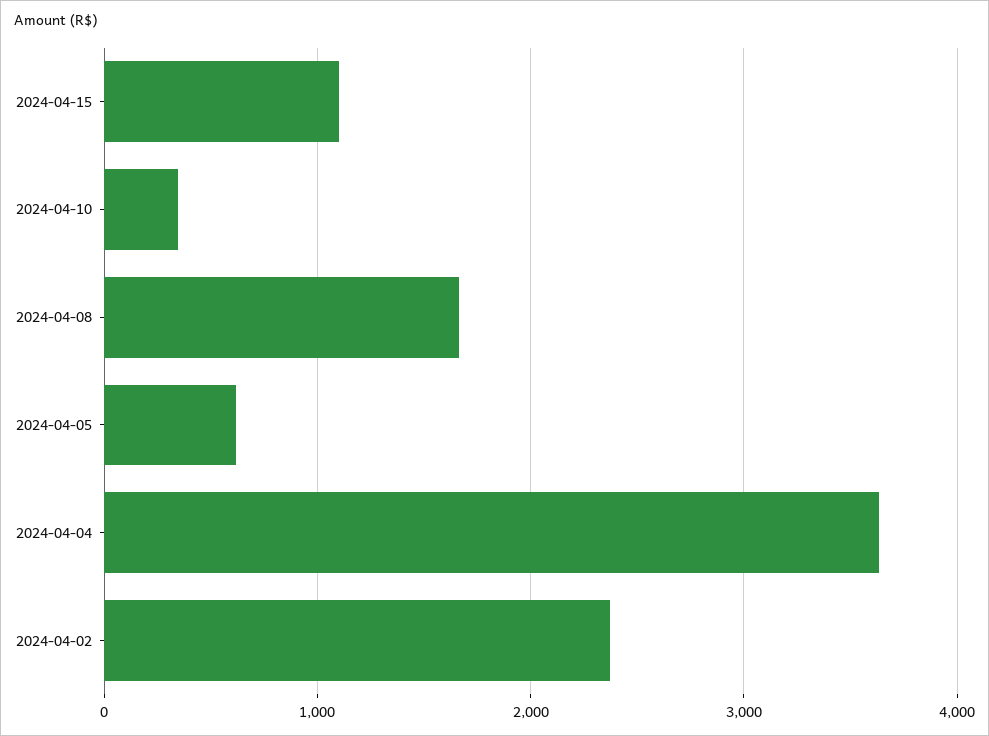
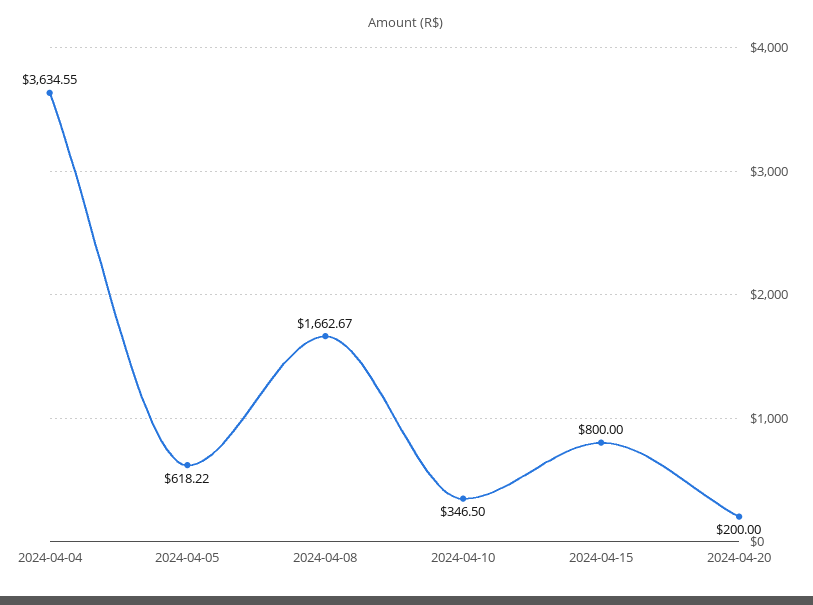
2024-04-15: 1100 -> 800
2024-04-02: 2400 -> none
2024-04-20: none -> 200

